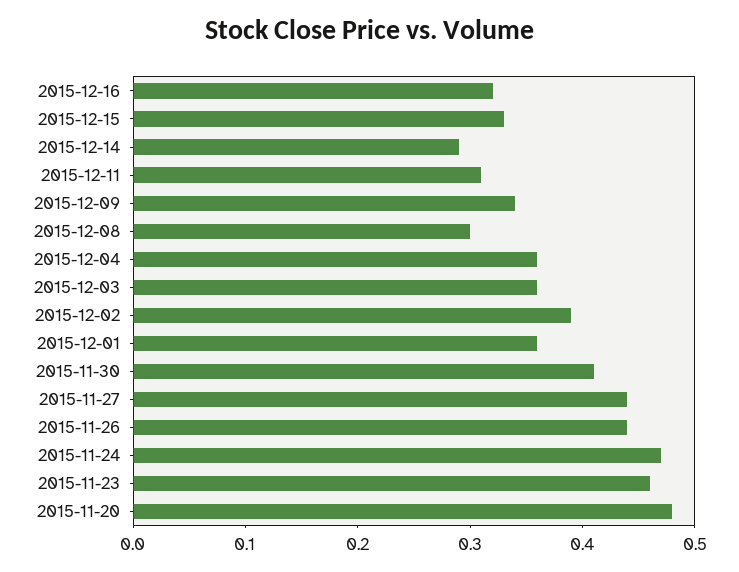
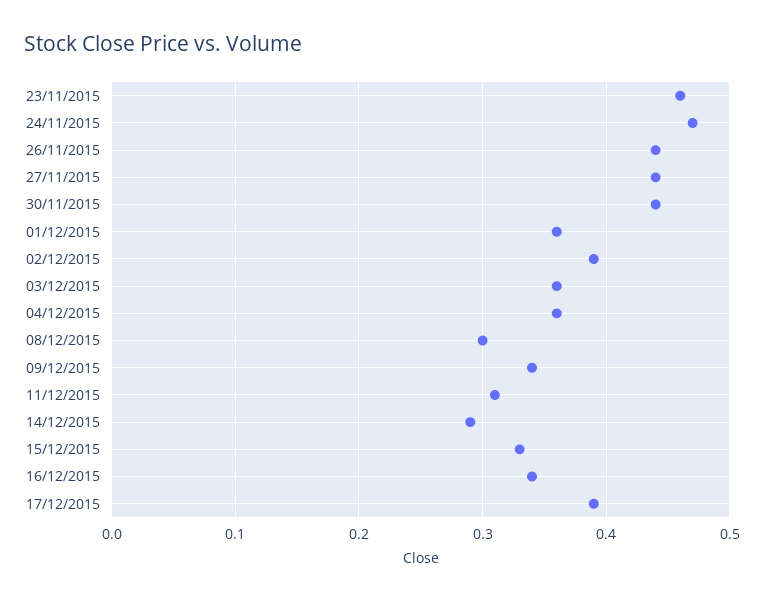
2015-12-16: 0.32 -> 0.34
2015-11-30: 0.41 -> 0.44
2015-11-20: 0.48 -> none
17/12/2015: none -> 0.39

